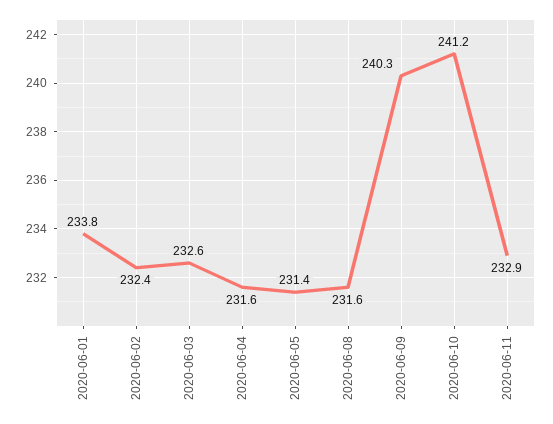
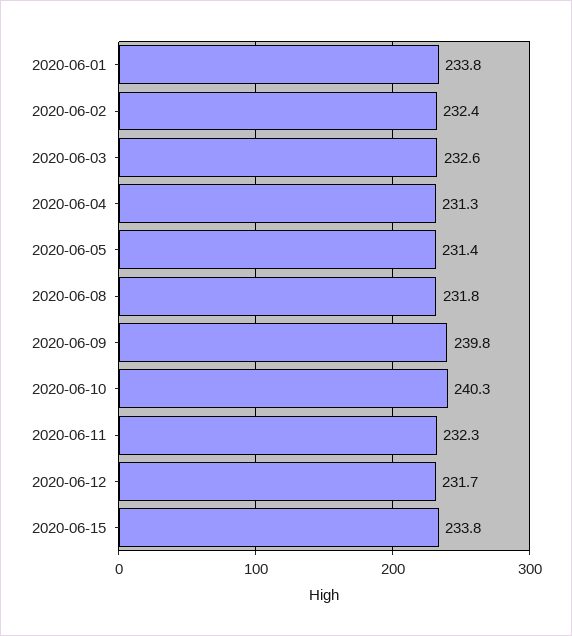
2020-06-04: 231.6 -> 231.3
2020-06-08: 231.6 -> 231.8
2020-06-09: 240.3 -> 239.8
2020-06-10: 241.2 -> 240.3
2020-06-11: 232.9 -> 232.3
2020-06-12: none -> 231.7
2020-06-15: none -> 233.8

